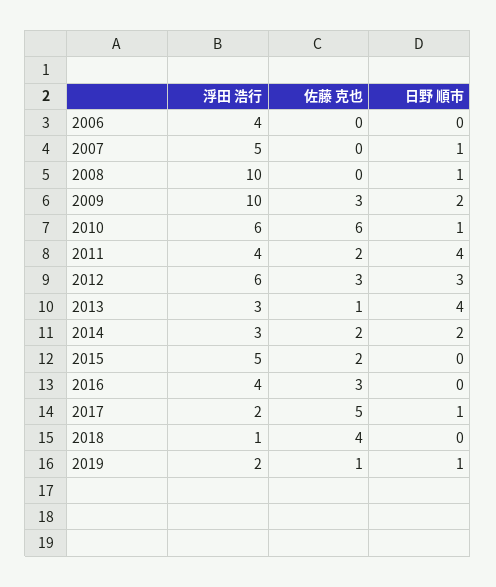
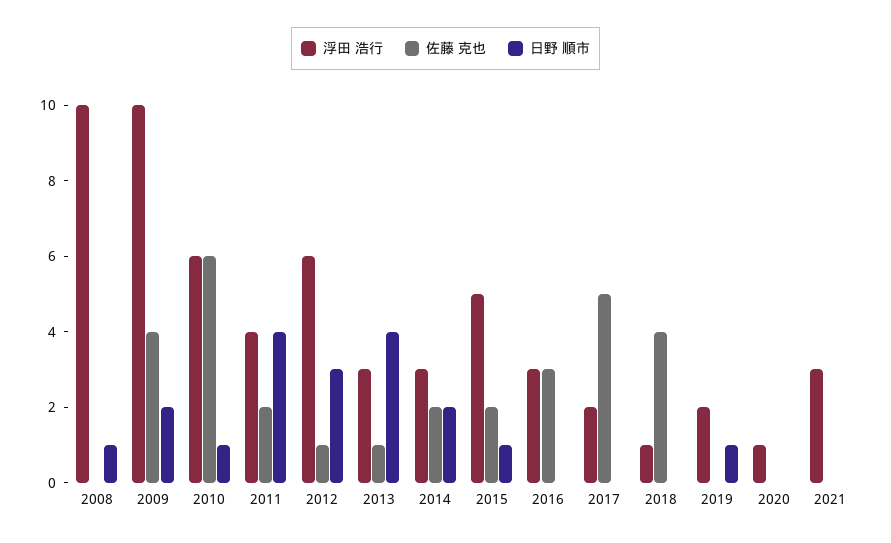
浮田 浩行, 2006: 4 -> none
佐藤 克也, 2006: 0 -> none
日野 順市, 2006: 0 -> none
浮田 浩行, 2007: 5 -> none
佐藤 克也, 2007: 0 -> none
日野 順市, 2007: 1 -> none
佐藤 克也, 2009: 3 -> 4
佐藤 克也, 2012: 3 -> 1
日野 順市, 2015: 0 -> 1
浮田 浩行, 2016: 4 -> 3
日野 順市, 2017: 1 -> 0
佐藤 克也, 2019: 1 -> 0
浮田 浩行, 2020: none -> 1
佐藤 克也, 2020: none -> 0
日野 順市, 2020: none -> 0
浮田 浩行, 2021: none -> 3
佐藤 克也, 2021: none -> 0
日野 順市, 2021: none -> 0

